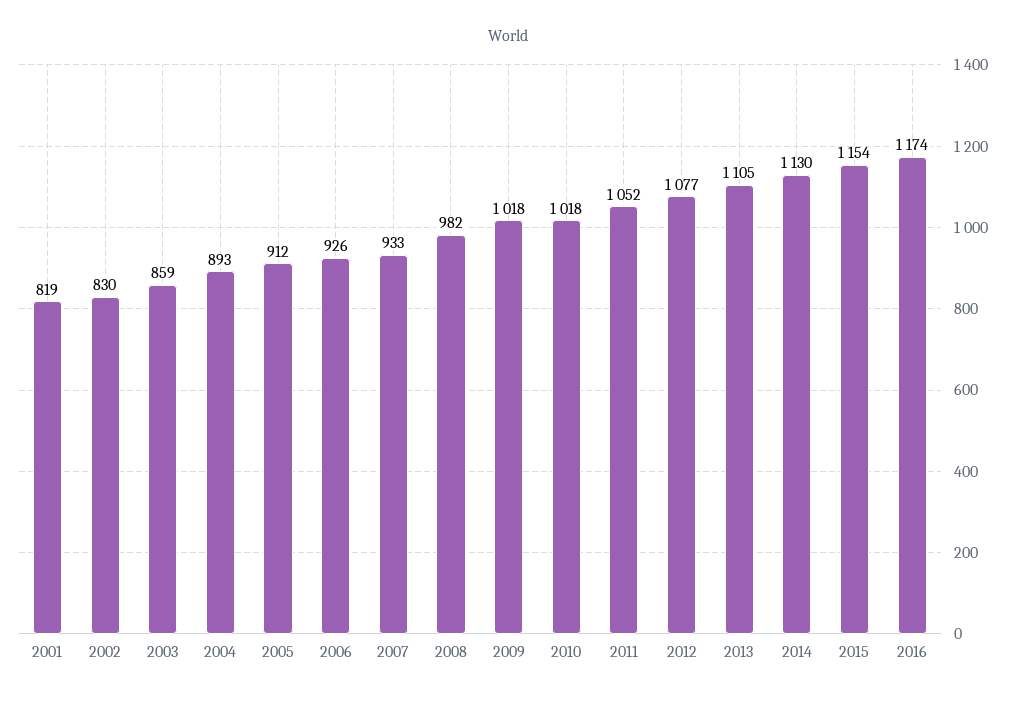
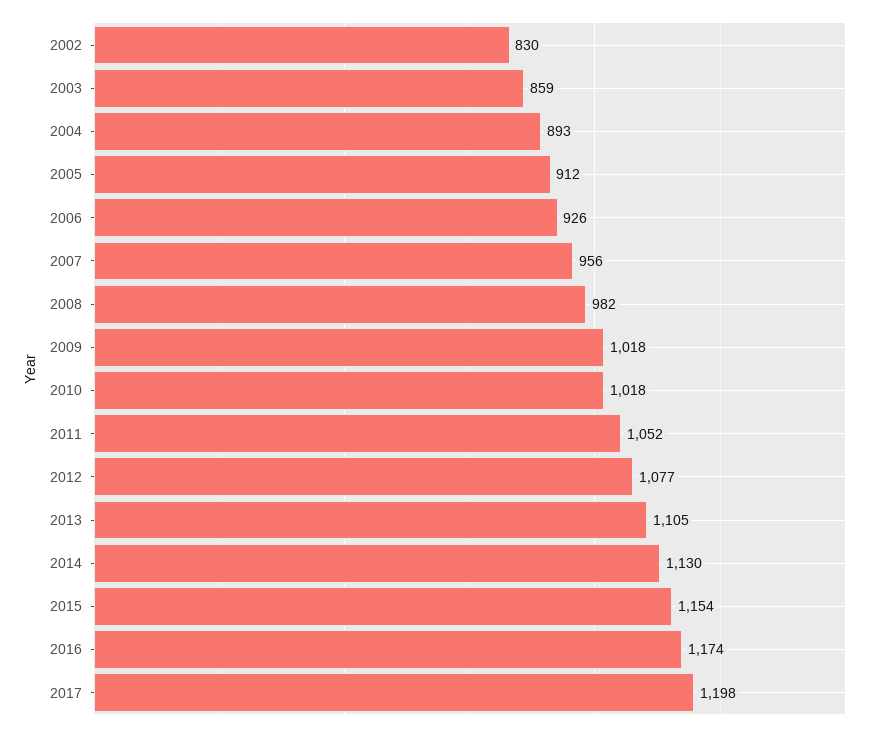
2001: 819 -> none
2007: 933 -> 956
2017: none -> 1198

